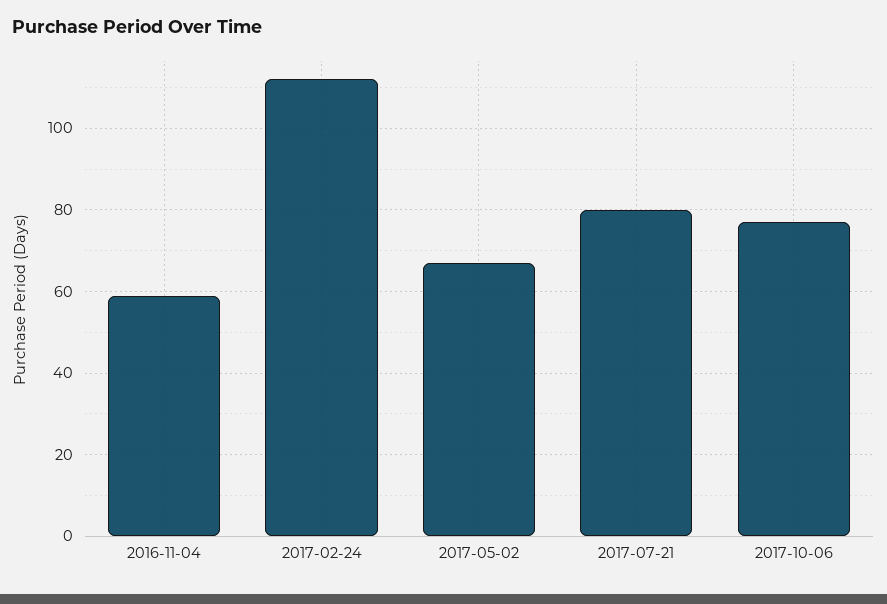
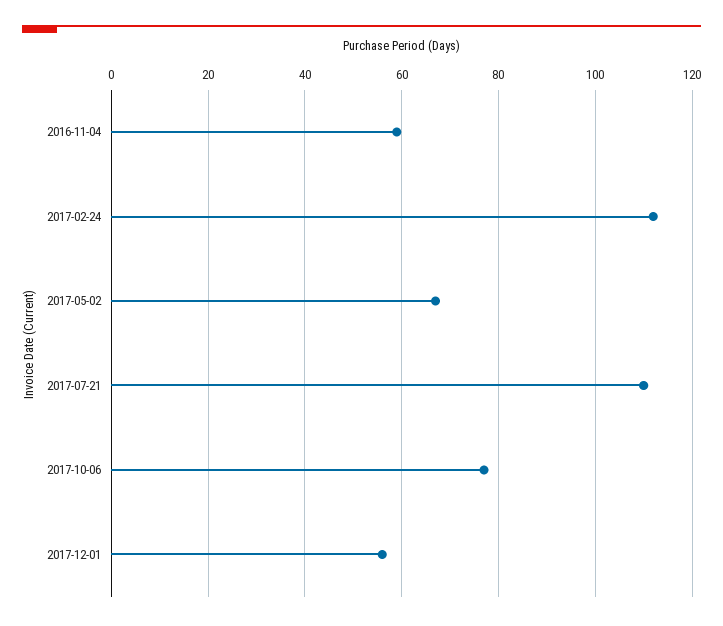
2017-07-21: 80 -> 110
2017-12-01: none -> 55

